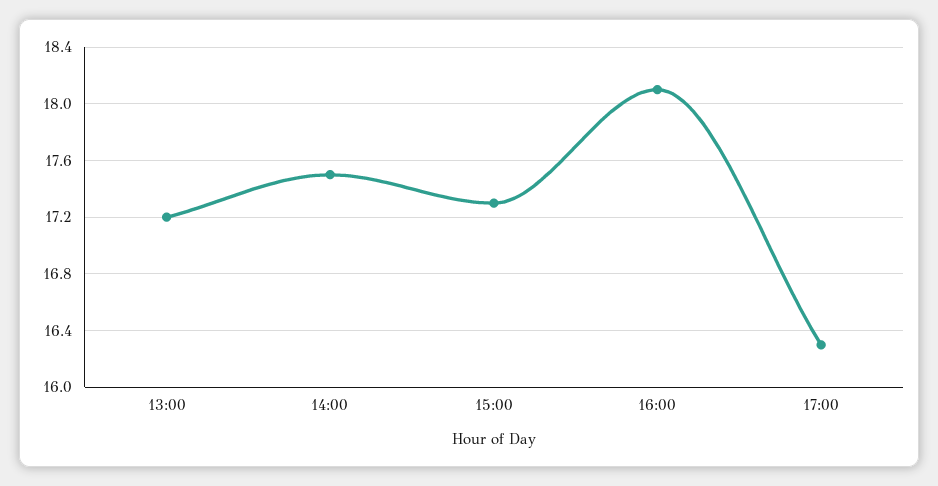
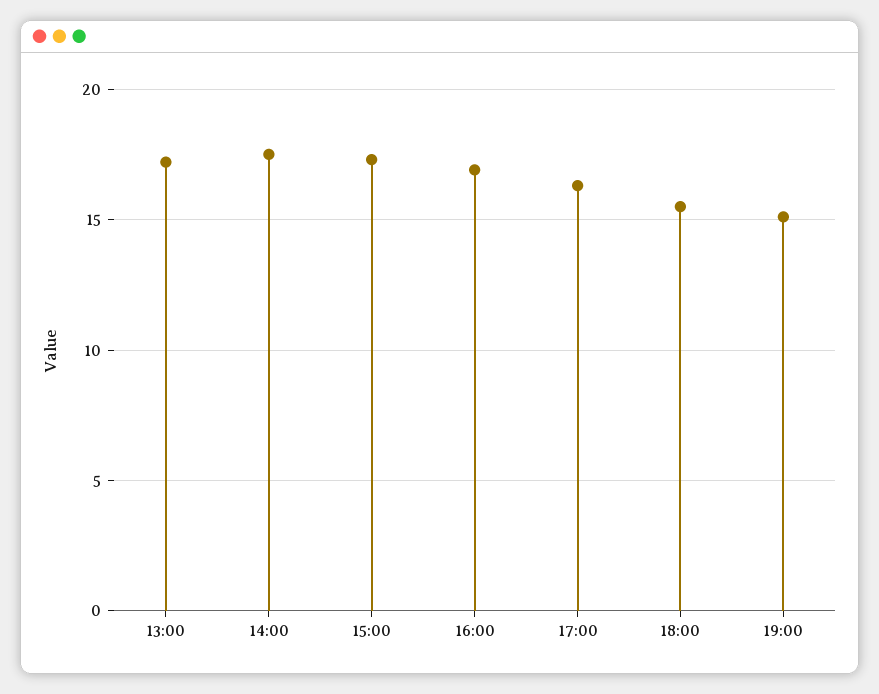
16:00: 18.1 -> 17
18:00: none -> 15.5
19:00: none -> 15

